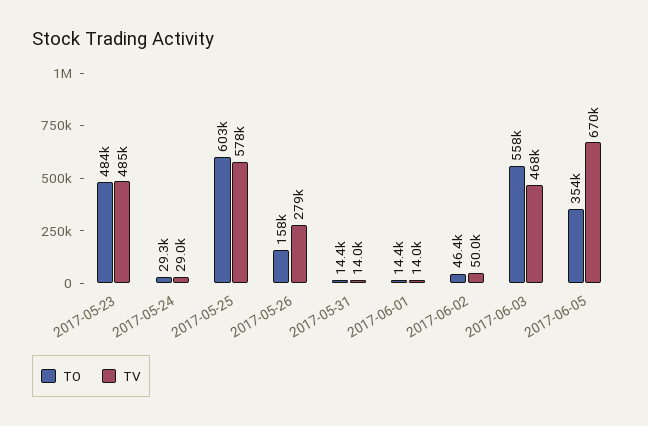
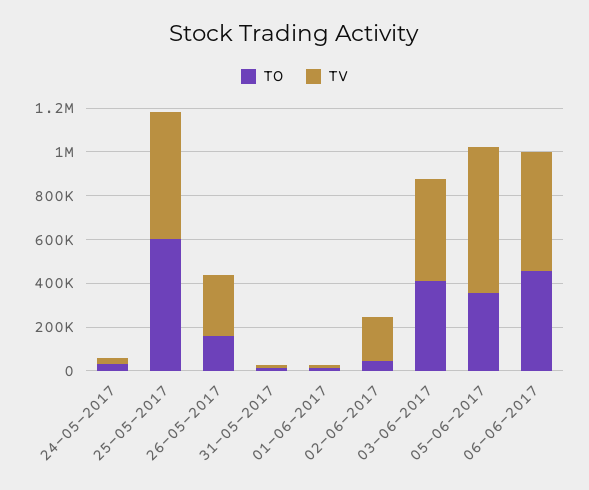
TO, 2017-05-23: 484000 -> none
TV, 2017-05-23: 485000 -> none
TV, 2017-06-02: 50000 -> 200000
TO, 2017-06-03: 558000 -> 400000
TO, 06-06-2017: none -> 450000
TV, 06-06-2017: none -> 550000

